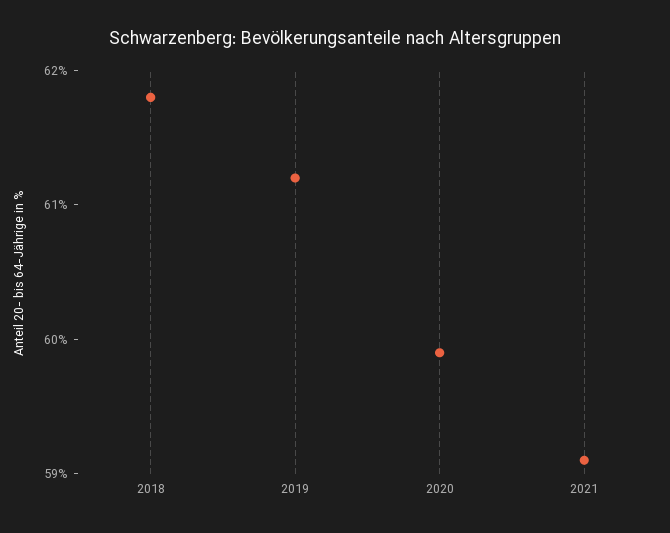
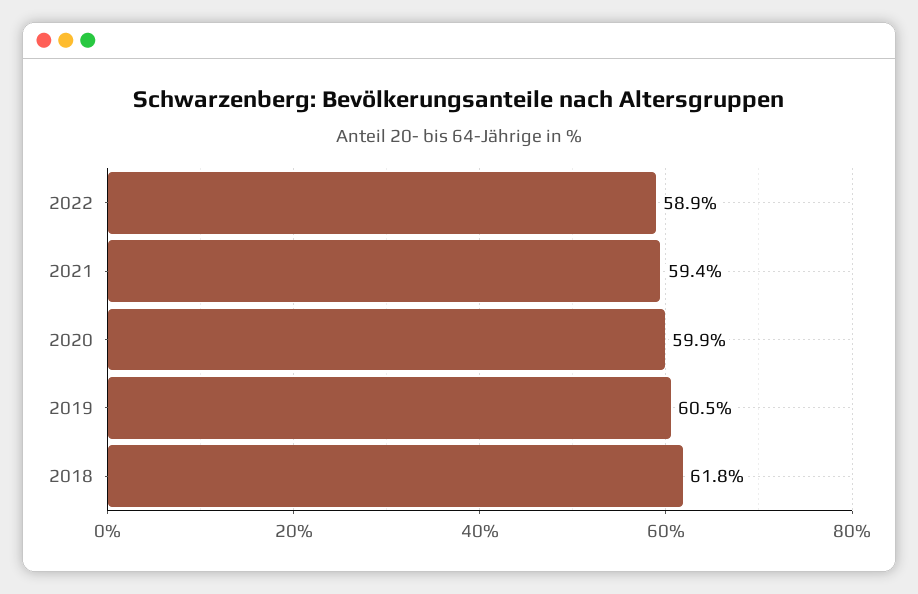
2019: 61.2 -> 60.5
2021: 59.1 -> 59.4
2022: none -> 58.9

